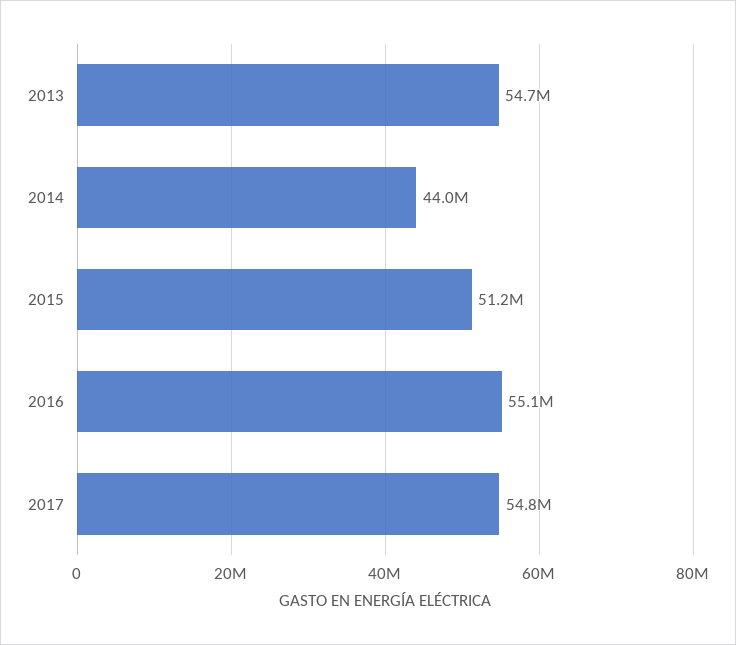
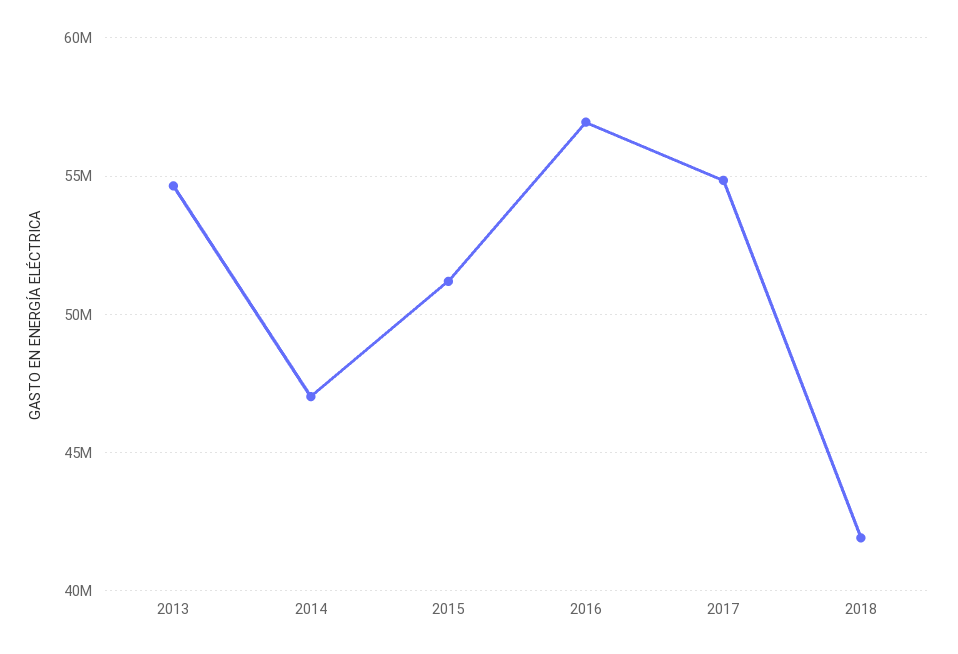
2014: 44000000 -> 47000000
2016: 55100000 -> 57000000
2018: none -> 42000000

